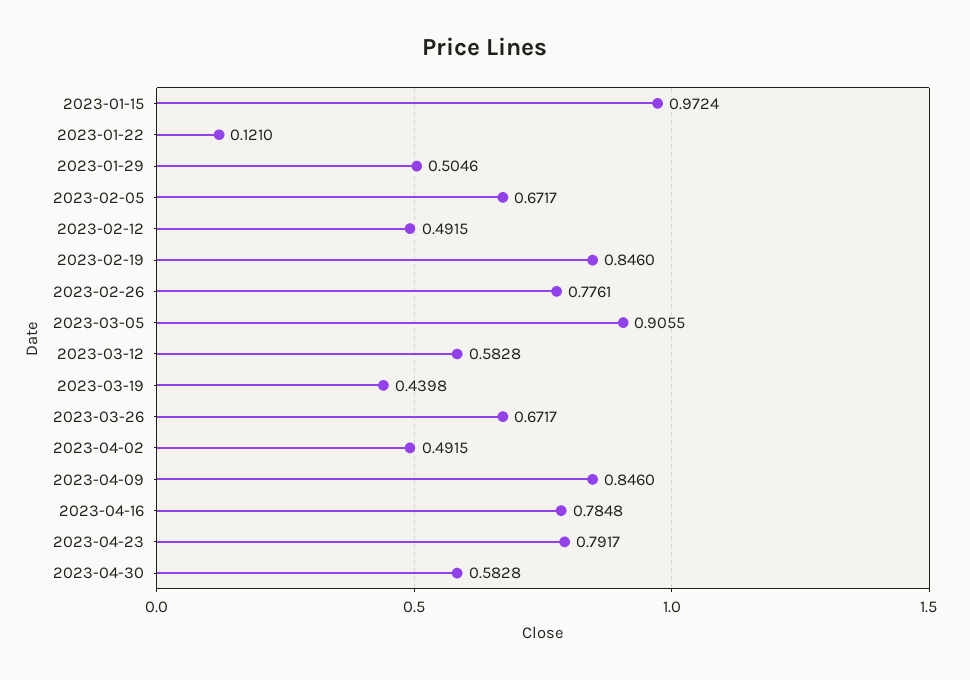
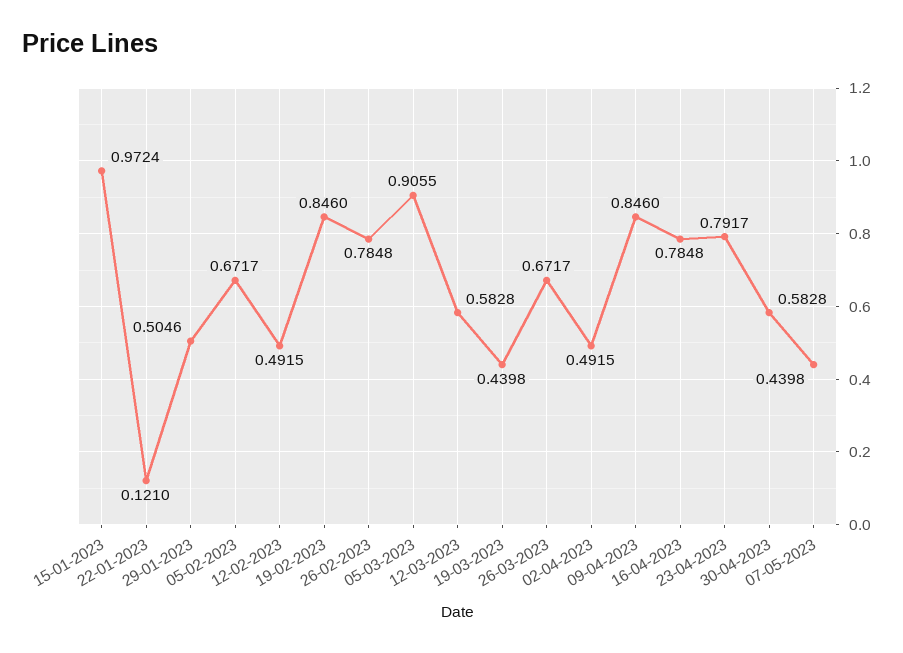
2023-02-26: 0.7761 -> 0.7848
07-05-2023: none -> 0.4398

